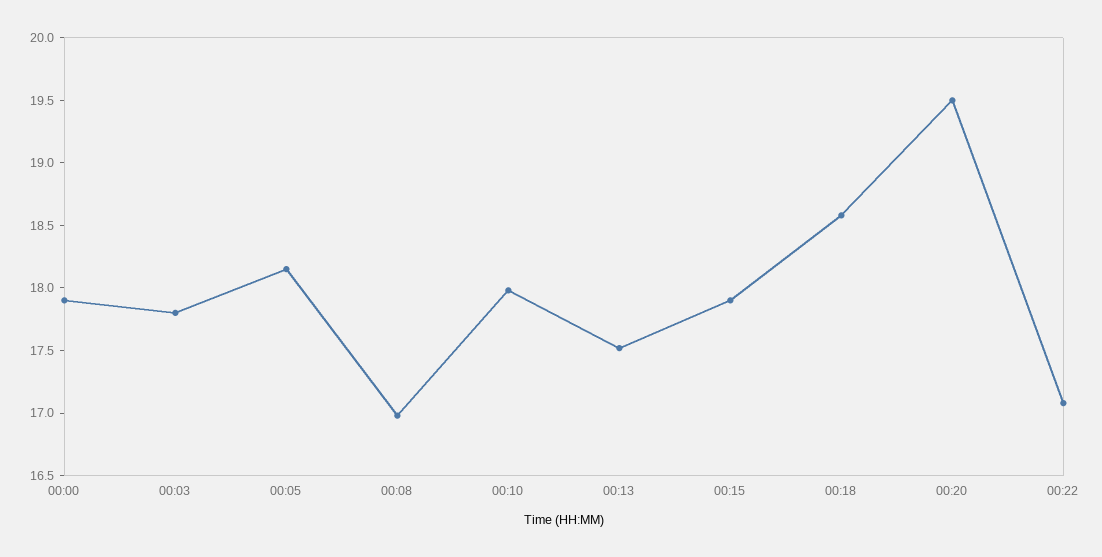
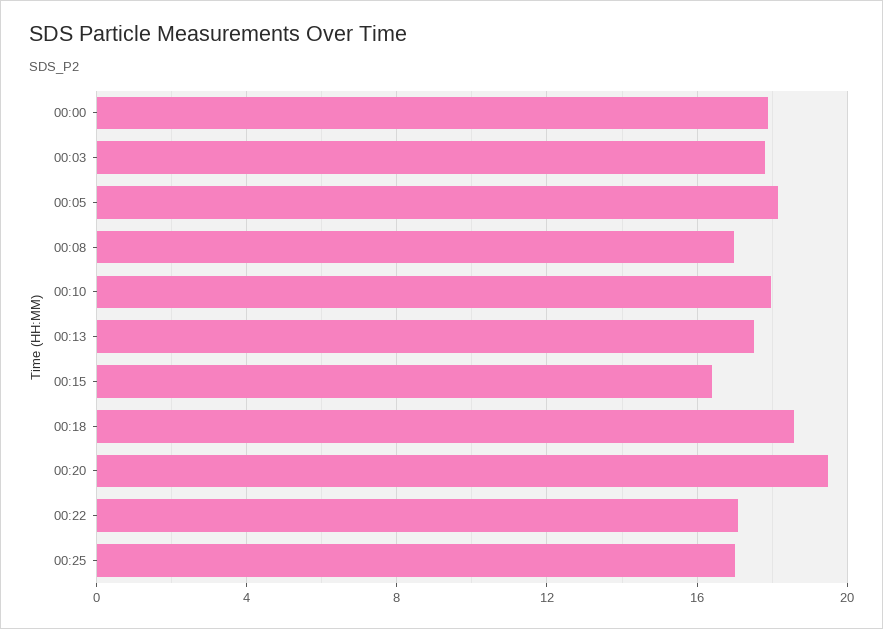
00:15: 17.9 -> 16.5
00:25: none -> 17

